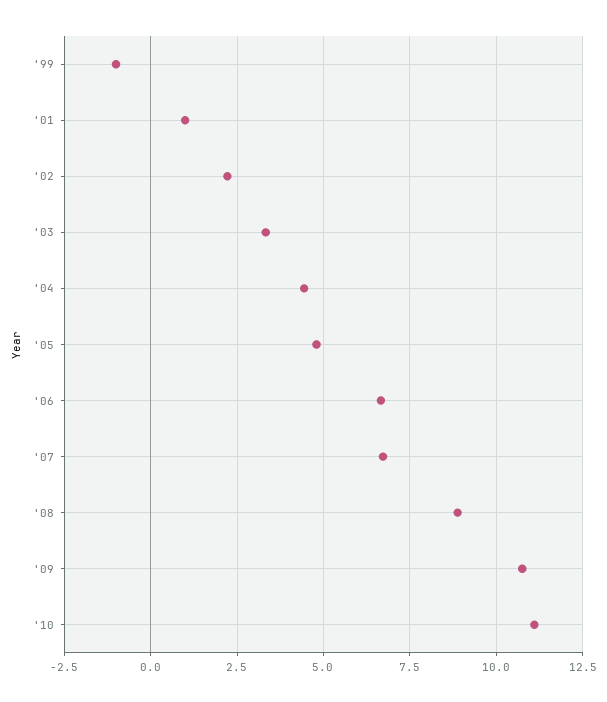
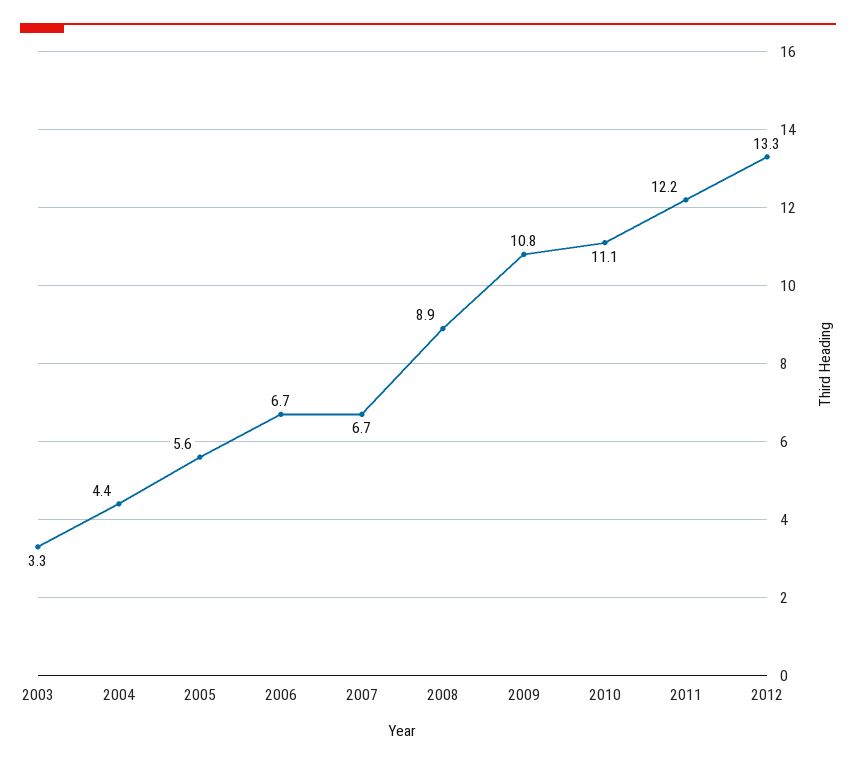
'99: -1 -> none
'01: 1 -> none
'02: 2.25 -> none
'05: 4.75 -> 5.6
2011: none -> 12.2
2012: none -> 13.3

